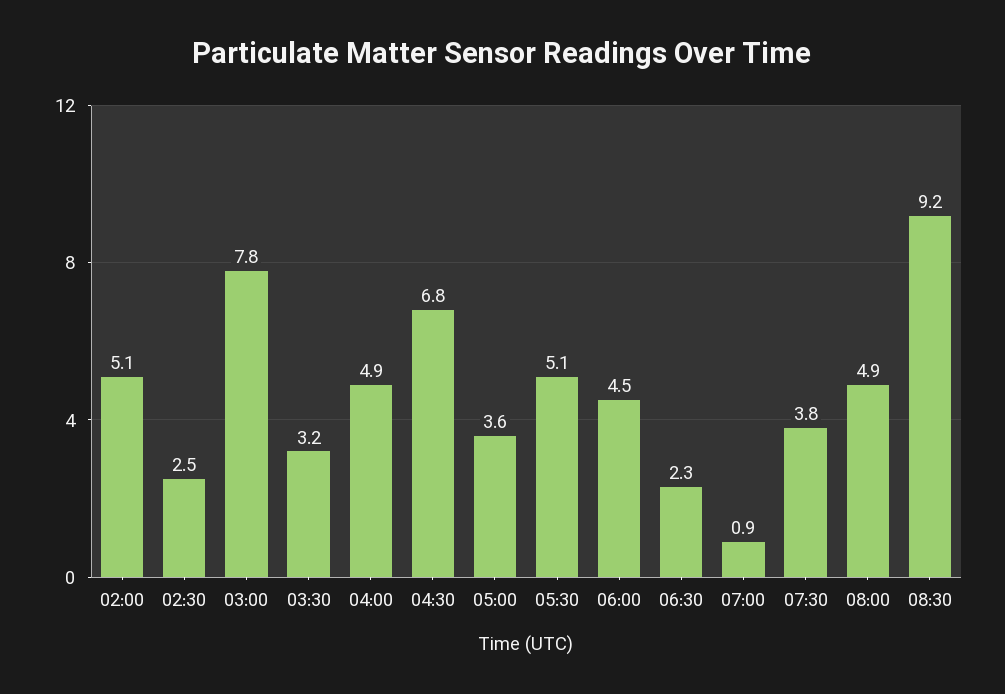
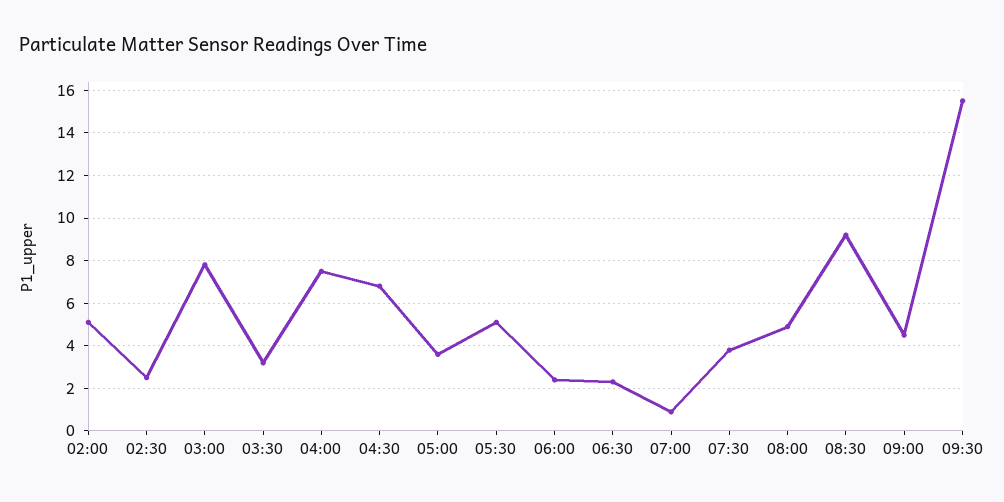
04:00: 4.9 -> 7.5
06:00: 4.5 -> 2.5
09:00: none -> 4.5
09:30: none -> 15.5

